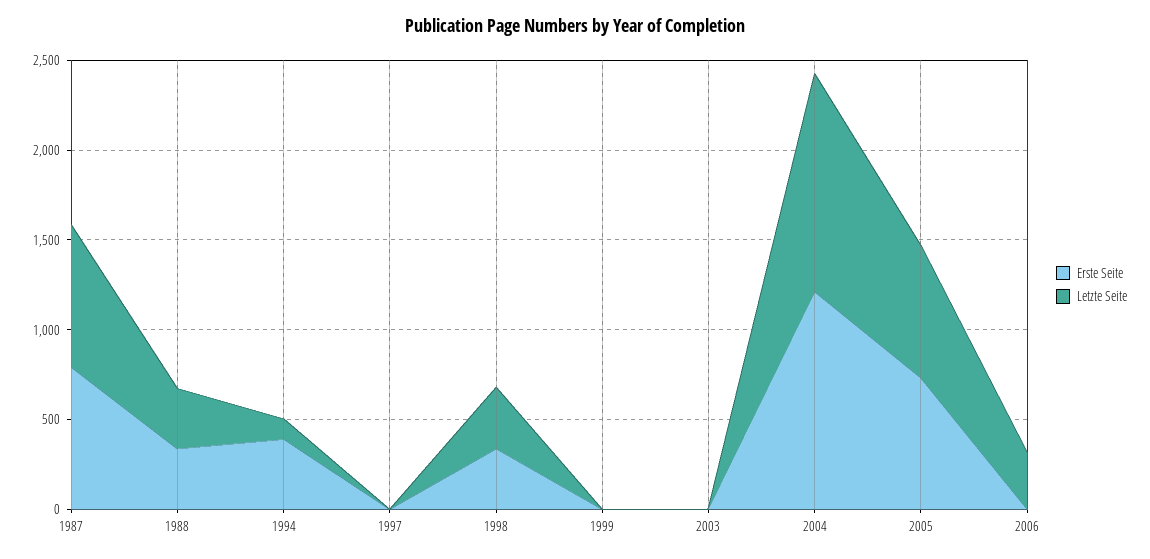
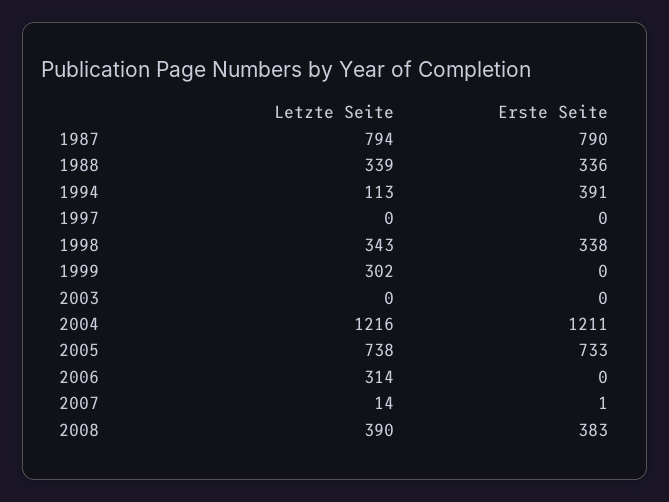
Letzte Seite, 1999: 0 -> 302
Letzte Seite, 2007: none -> 14
Erste Seite, 2007: none -> 1
Letzte Seite, 2008: none -> 390
Erste Seite, 2008: none -> 383

